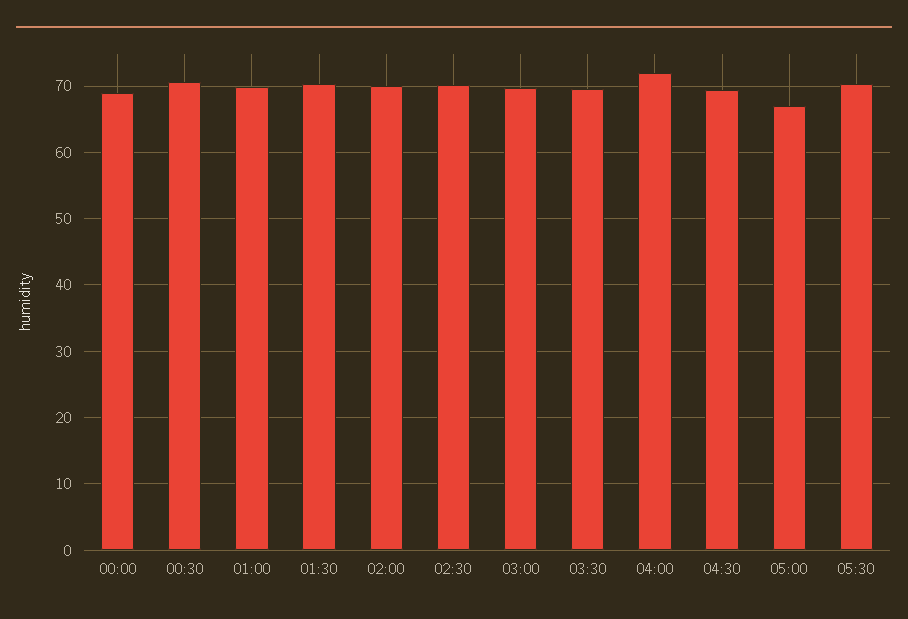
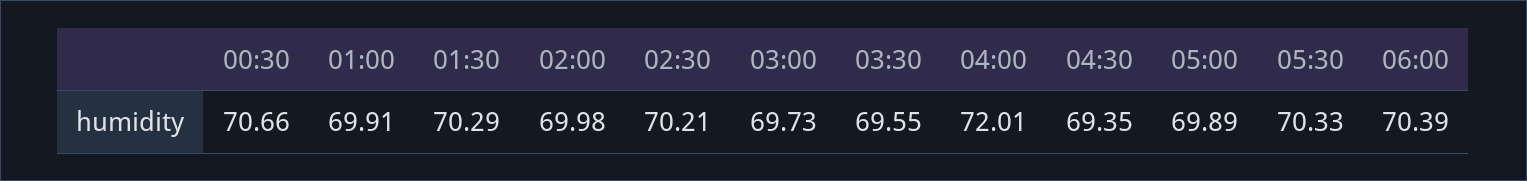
00:00: 69 -> none
05:00: 67 -> 69.89
06:00: none -> 70.39

